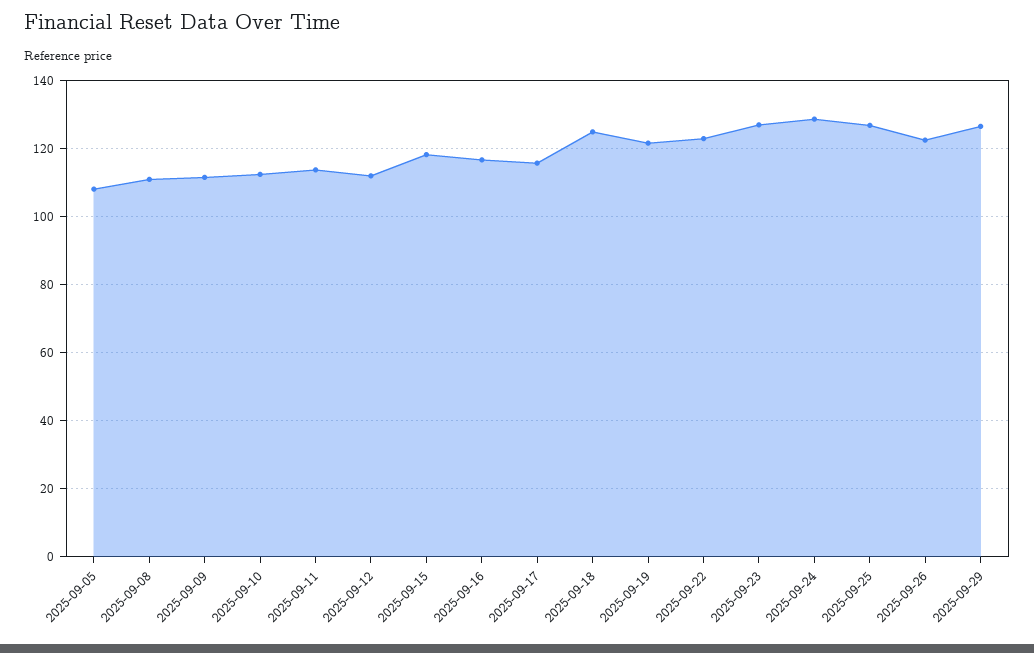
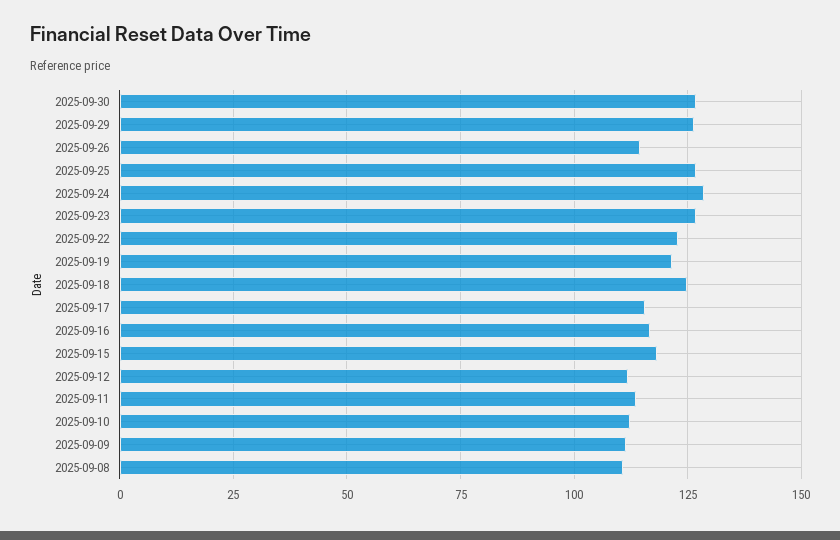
2025-09-05: 108 -> none
2025-09-26: 122 -> 115
2025-09-30: none -> 127.5

